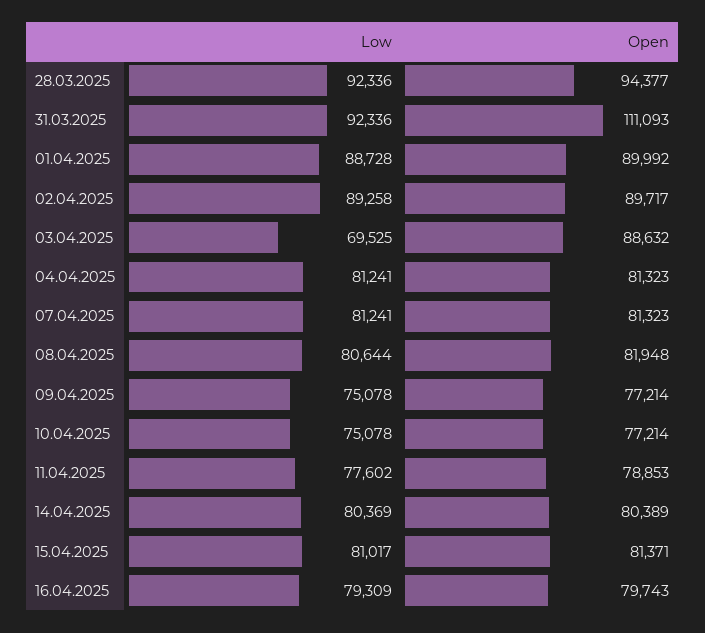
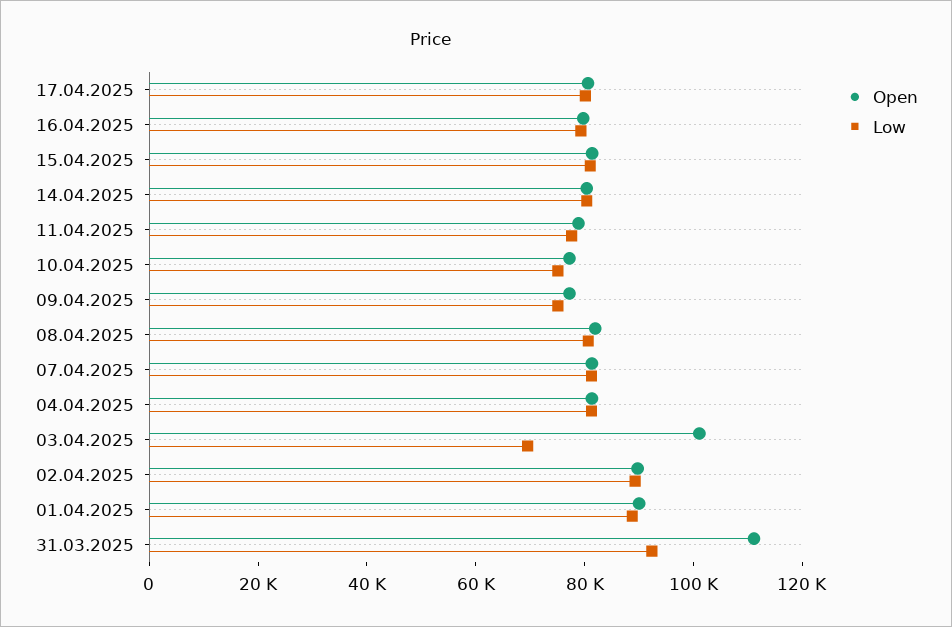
Low, 28.03.2025: 92336 -> none
Open, 28.03.2025: 94377 -> none
Open, 03.04.2025: 88632 -> 100000
Open, 17.04.2025: none -> 80000
Low, 17.04.2025: none -> 80000

